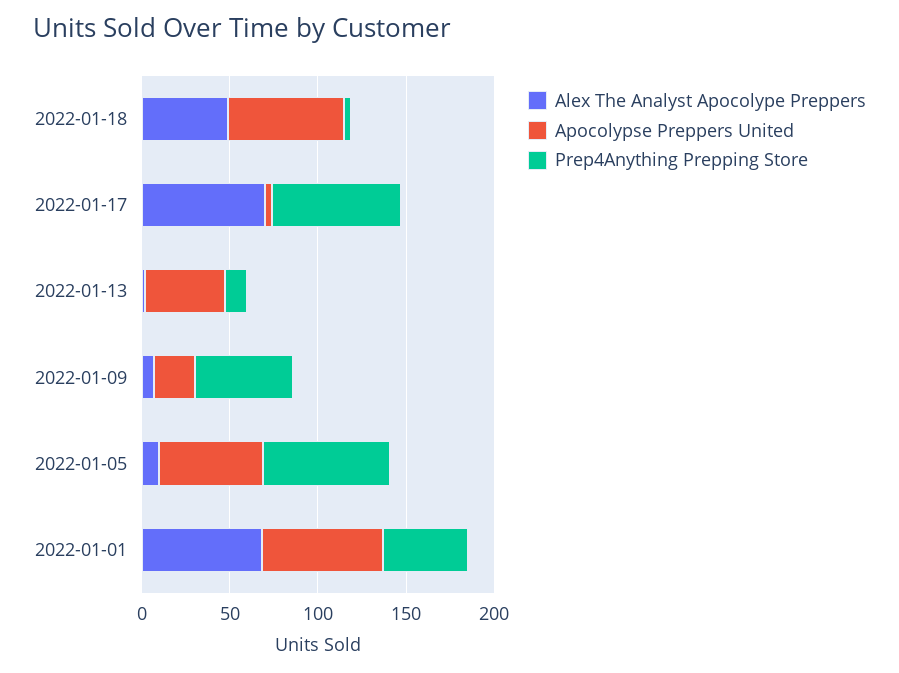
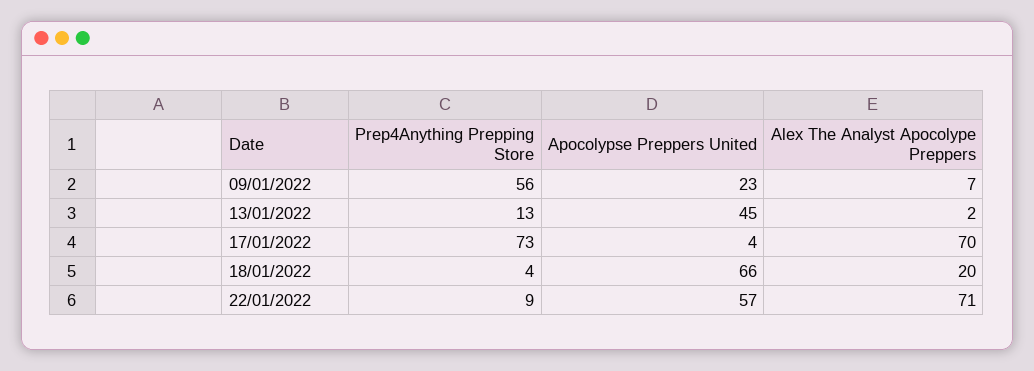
Alex The Analyst Apocolype Preppers, 2022-01-18: 50 -> 20
Alex The Analyst Apocolype Preppers, 2022-01-05: 10 -> none
Apocolypse Preppers United, 2022-01-05: 60 -> none
Prep4Anything Prepping Store, 2022-01-05: 70 -> none
Alex The Analyst Apocolype Preppers, 2022-01-01: 70 -> none
Apocolypse Preppers United, 2022-01-01: 70 -> none
Prep4Anything Prepping Store, 2022-01-01: 50 -> none
Prep4Anything Prepping Store, 22/01/2022: none -> 9
Apocolypse Preppers United, 22/01/2022: none -> 57
Alex The Analyst Apocolype Preppers, 22/01/2022: none -> 71

